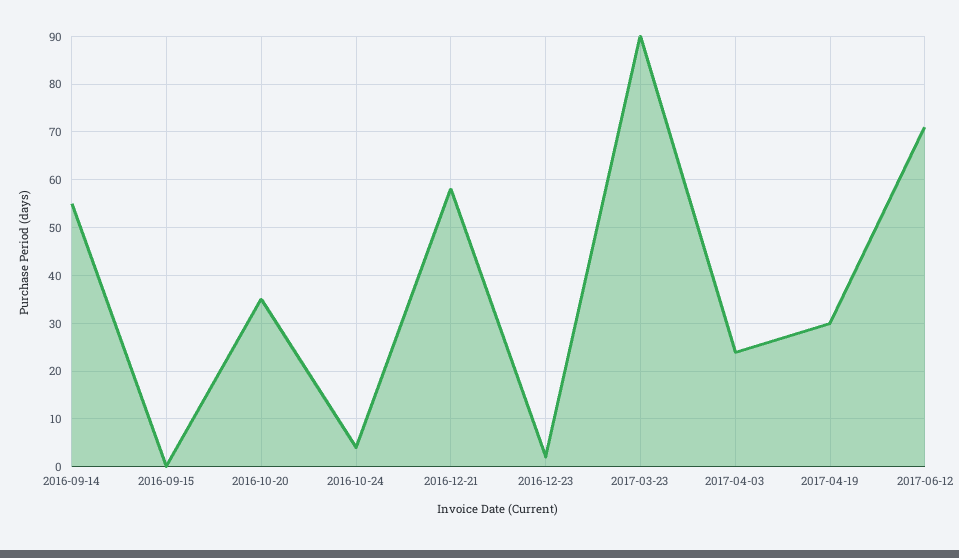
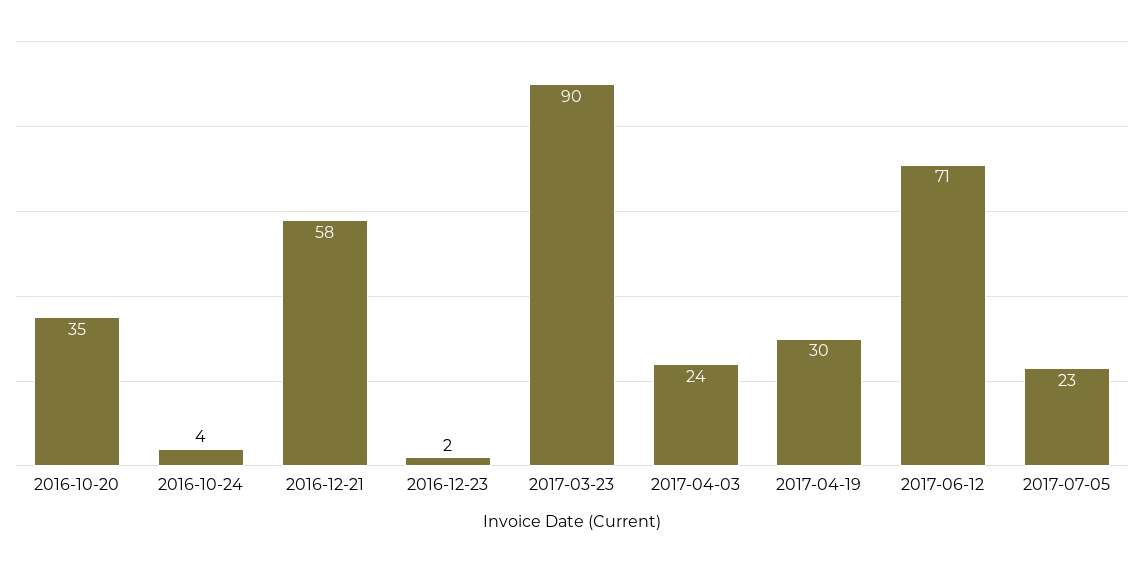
2016-09-14: 55 -> none
2016-09-15: 0 -> none
2017-07-05: none -> 23

